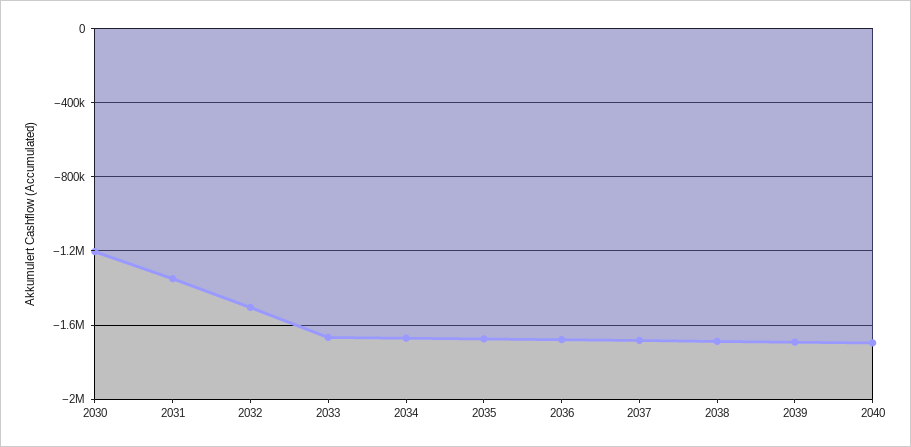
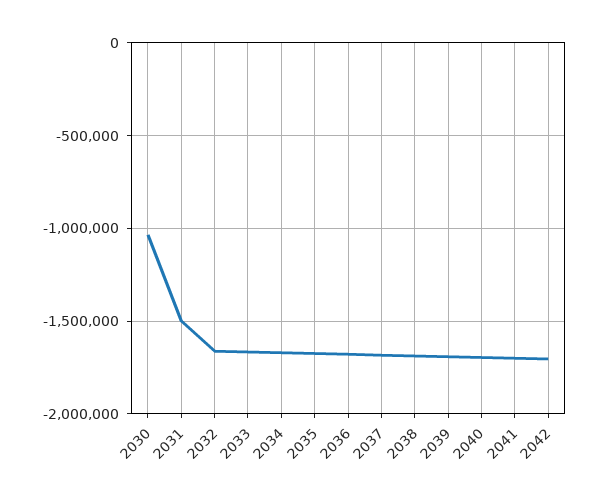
2030: -1200000 -> -1050000
2031: -1350000 -> -1500000
2032: -1500000 -> -1650000
2041: none -> -1700000
2042: none -> -1700000

